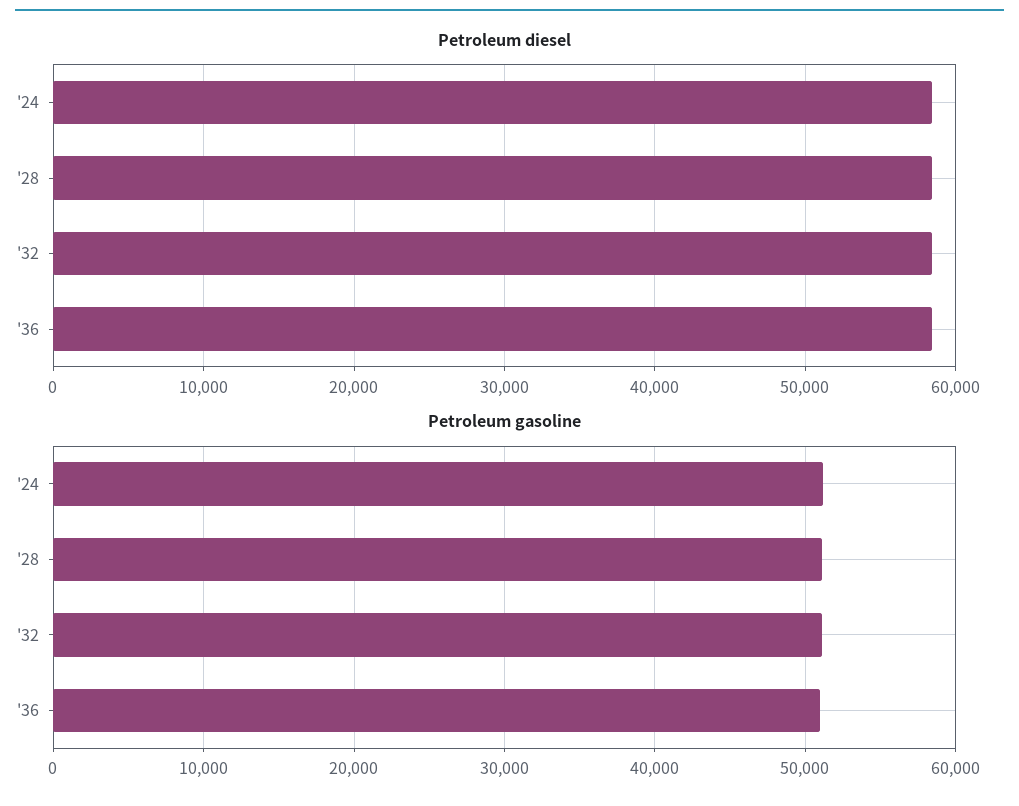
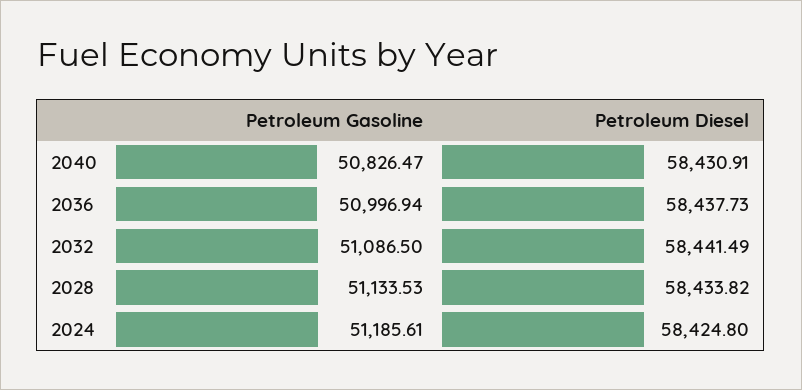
Petroleum gasoline, 2040: none -> 50826.47
Petroleum diesel, 2040: none -> 58430.91

